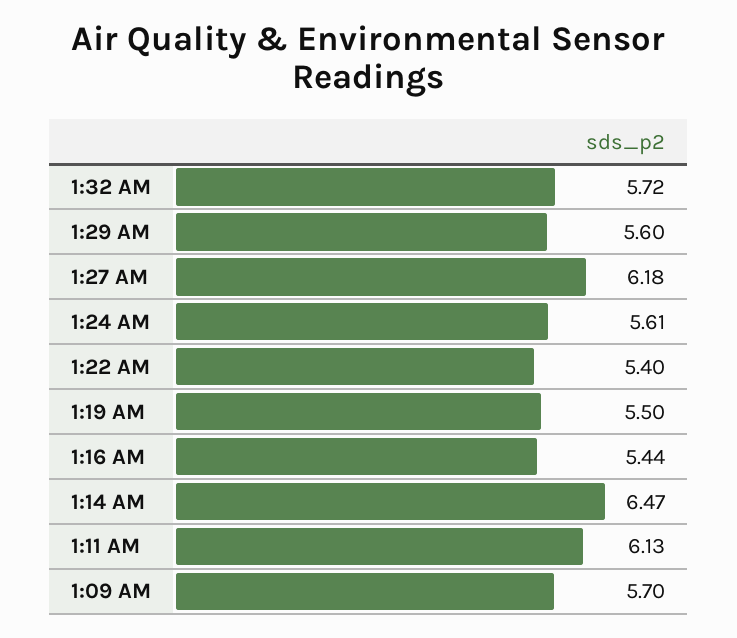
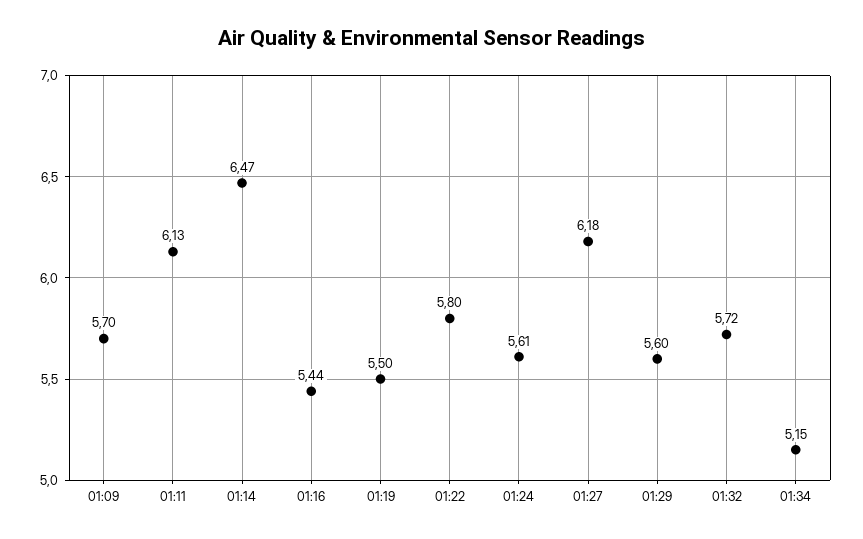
1:22 AM: 5.4 -> 5.8
01:34: none -> 5.15

